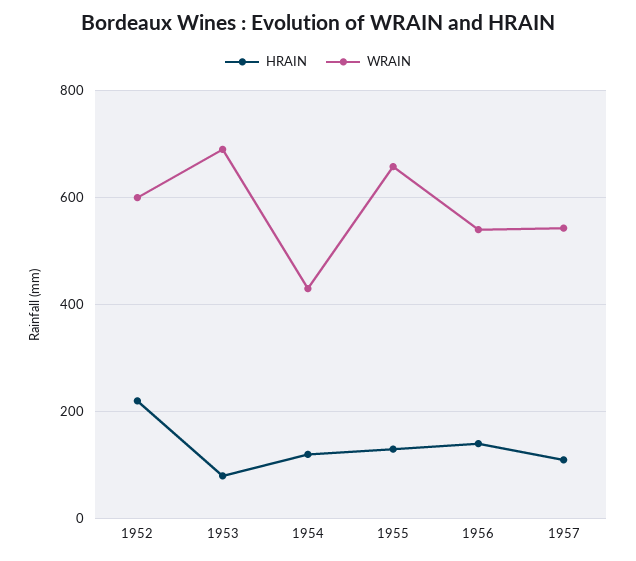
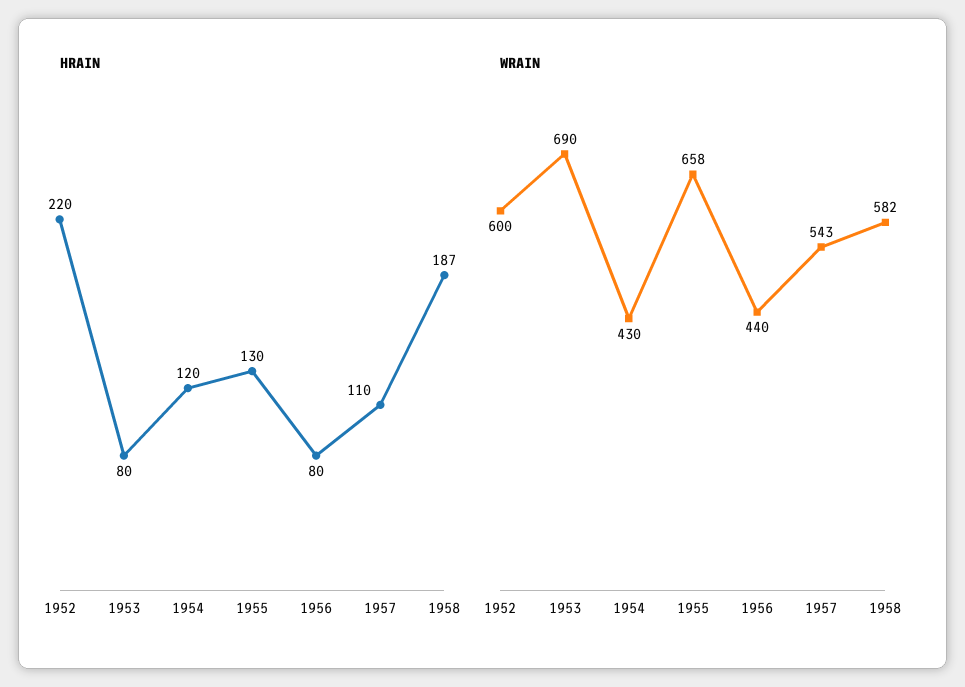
HRAIN, 1956: 140 -> 80
WRAIN, 1956: 540 -> 440
HRAIN, 1958: none -> 187
WRAIN, 1958: none -> 582

